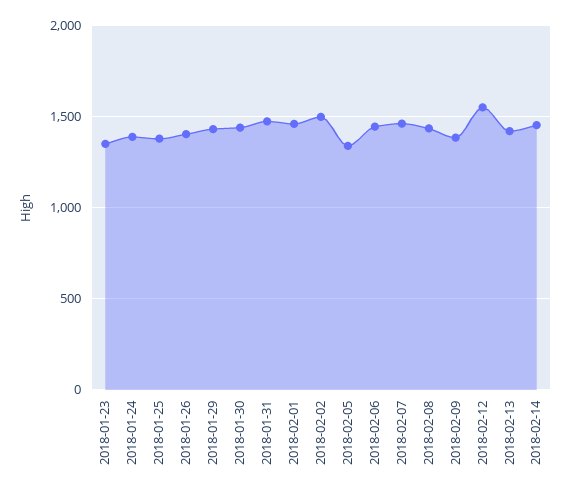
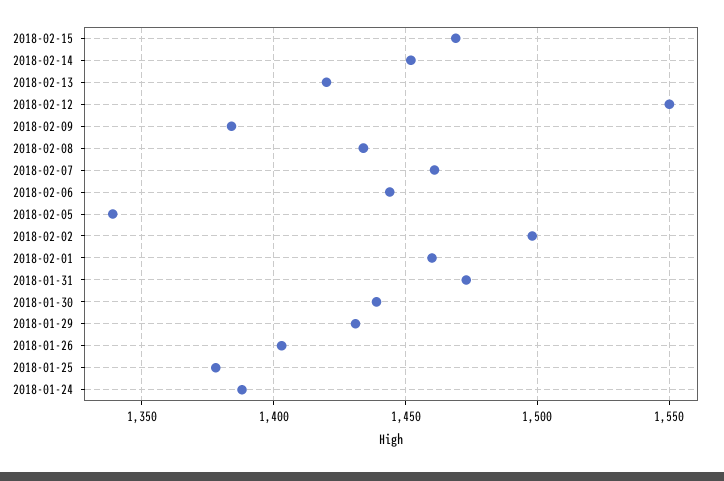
2018-01-23: 1350 -> none
2018-02-15: none -> 1470

